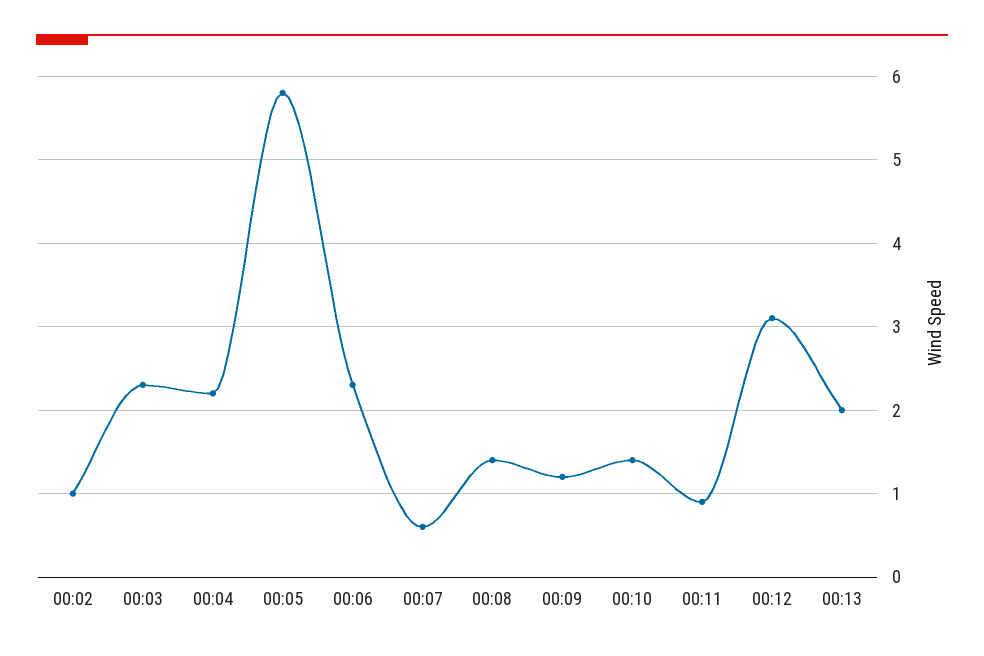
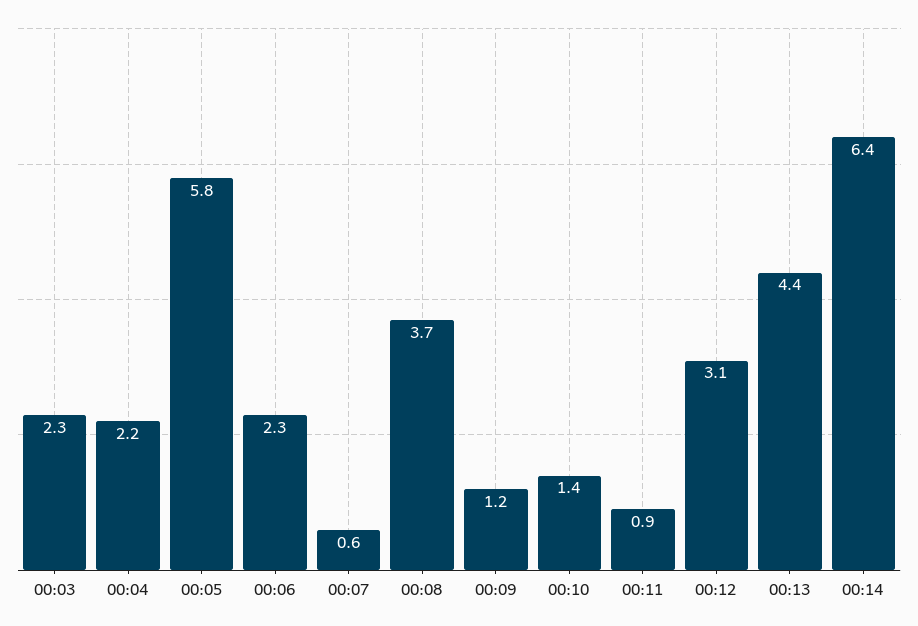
00:02: 1 -> none
00:08: 1.4 -> 3.7
00:13: 2 -> 4.4
00:14: none -> 6.4

